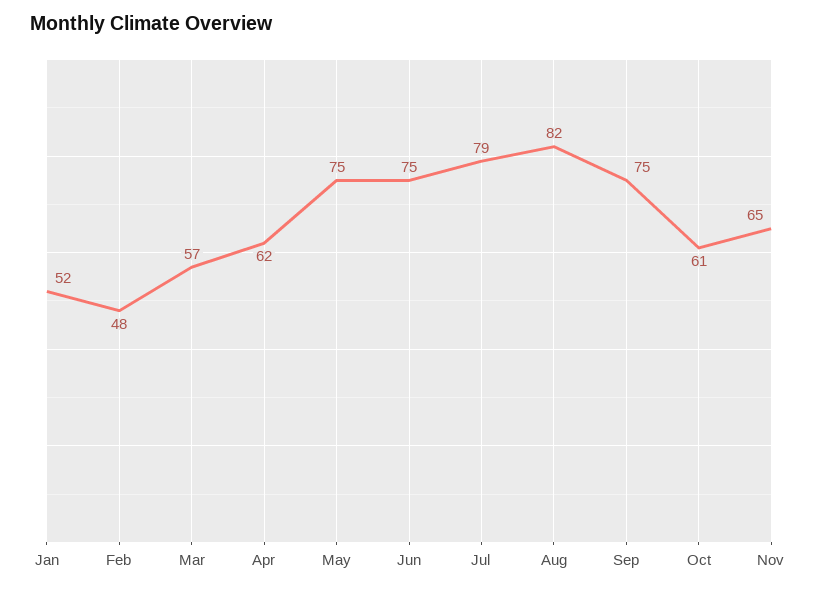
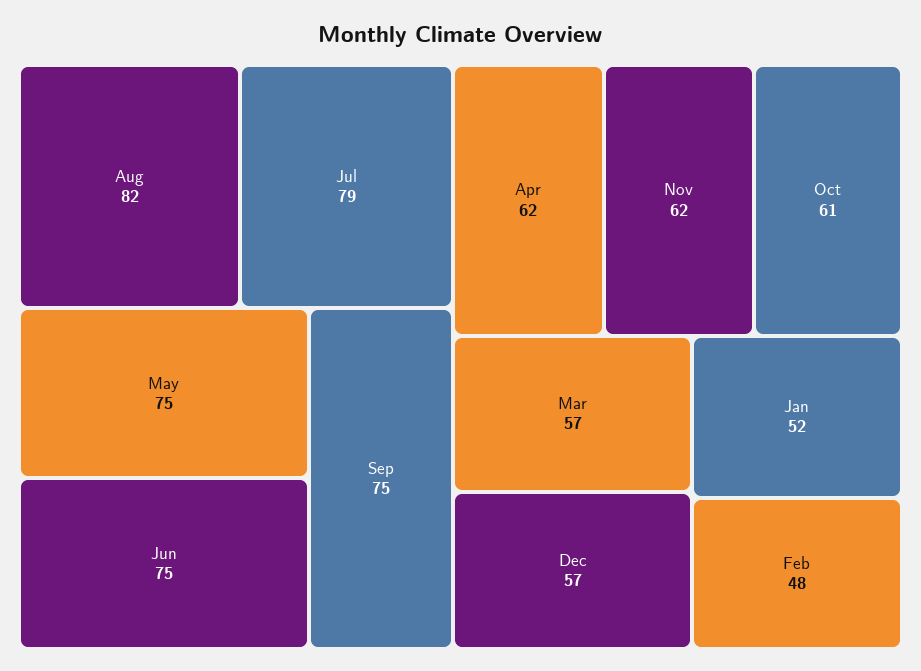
Nov: 65 -> 62
Dec: none -> 57

